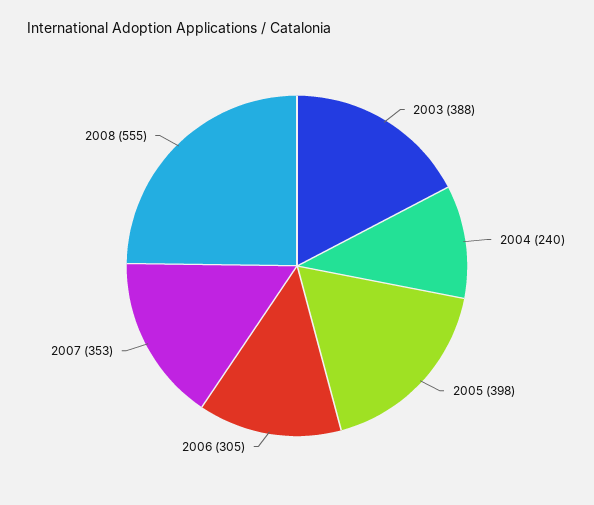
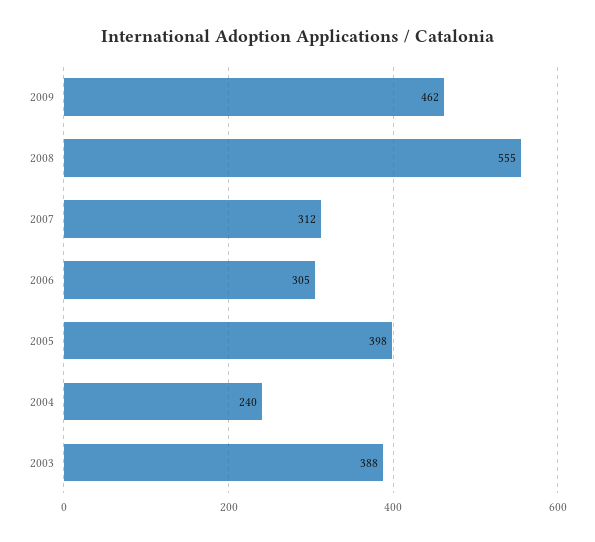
2007: 353 -> 312
2009: none -> 462

